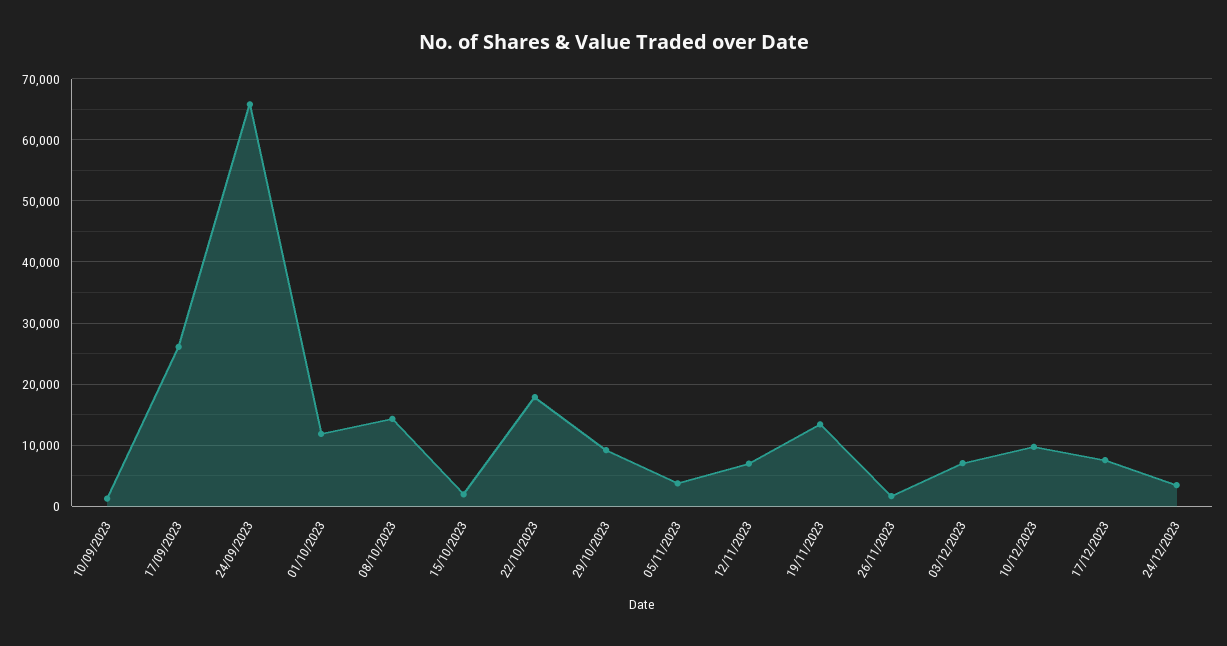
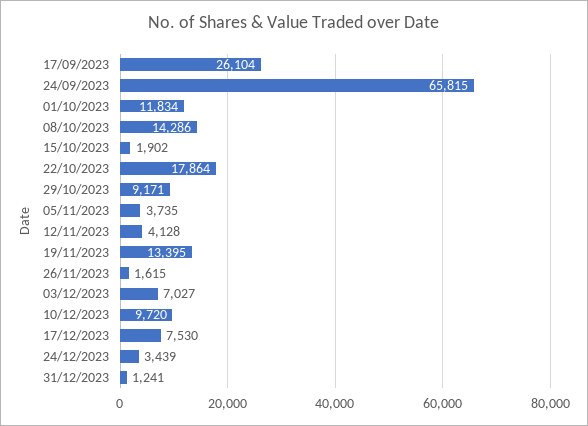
10/09/2023: 1000 -> none
12/11/2023: 7000 -> 4128
31/12/2023: none -> 1241

